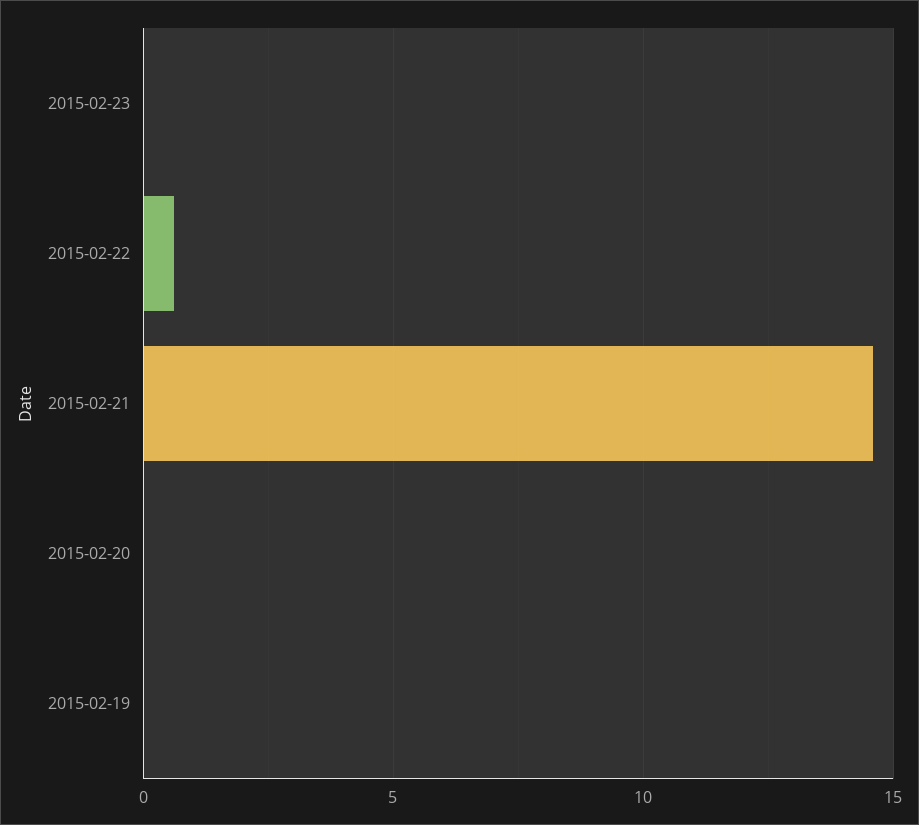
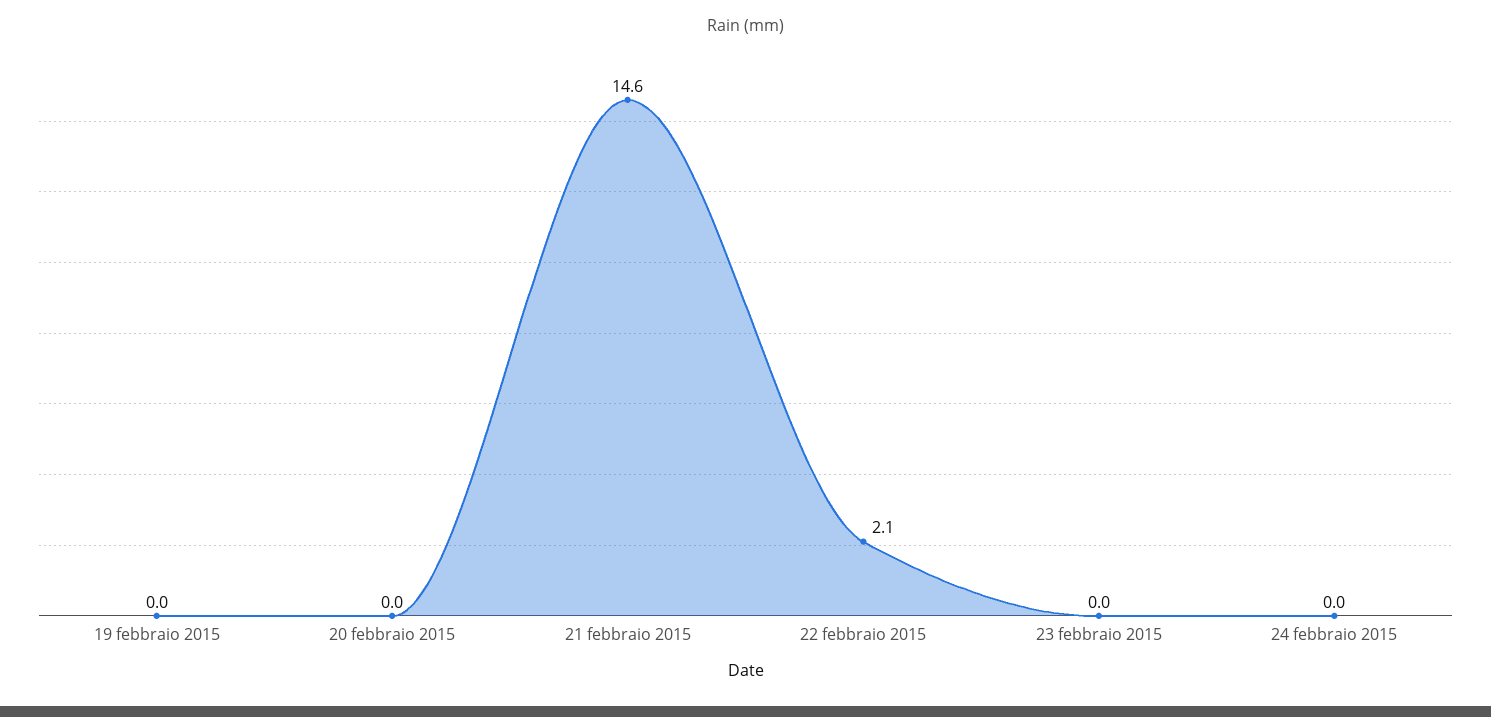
2015-02-22: 0.5 -> 2.1
24 febbraio 2015: none -> 0

